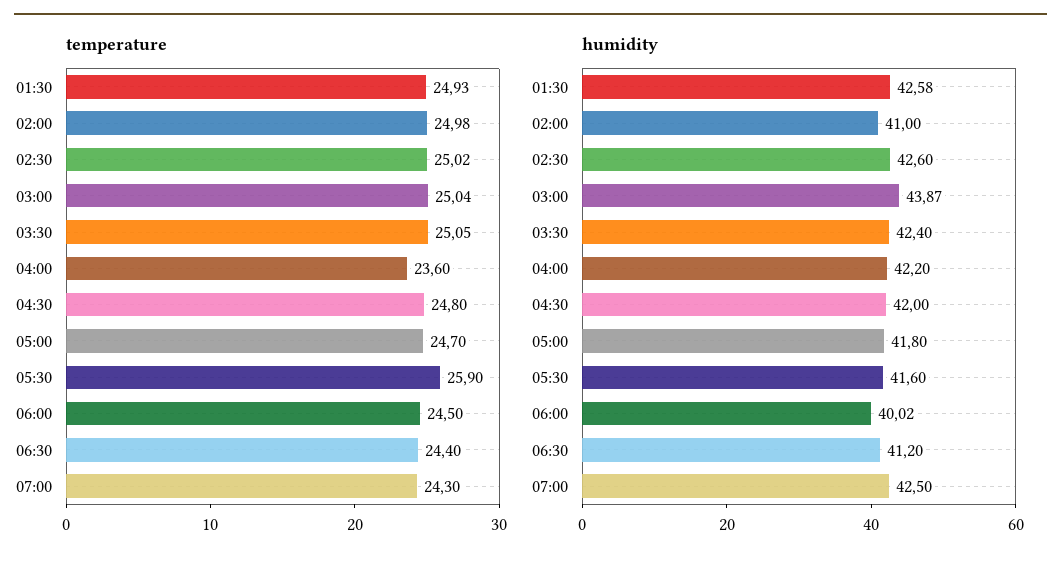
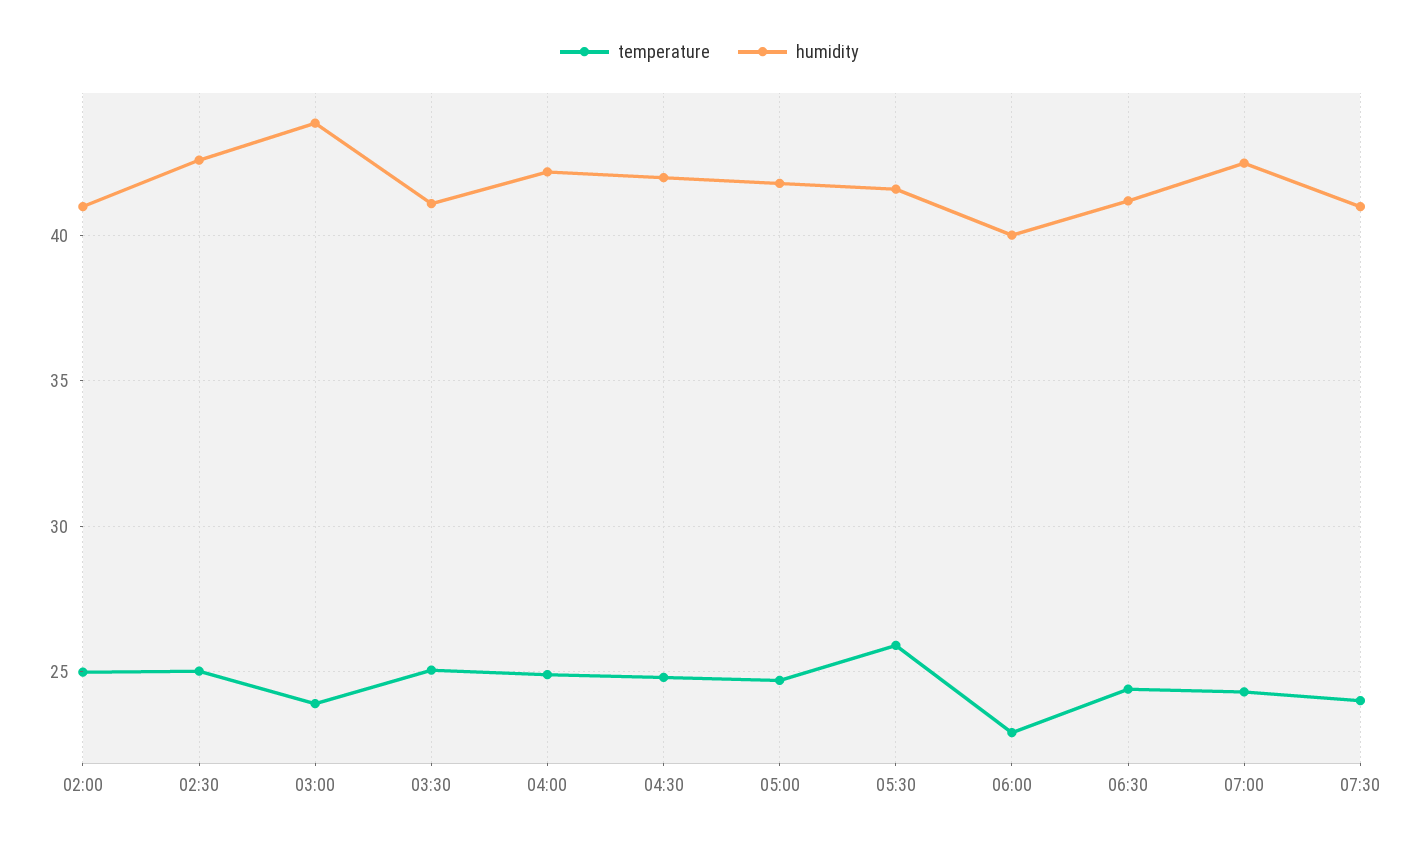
temperature, 01:30: 24.93 -> none
temperature, 03:00: 25.04 -> 24
temperature, 04:00: 23.6 -> 25
temperature, 06:00: 24.5 -> 23
humidity, 01:30: 42.58 -> none
humidity, 03:30: 42.4 -> 41
temperature, 07:30: none -> 24
humidity, 07:30: none -> 41

